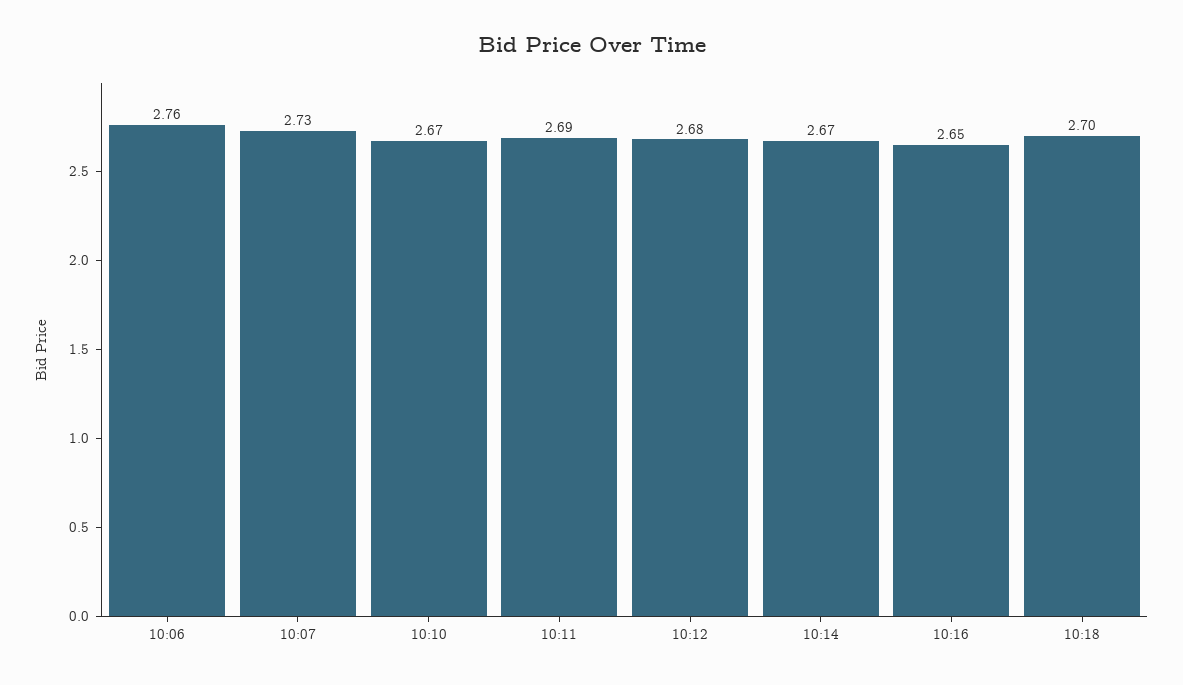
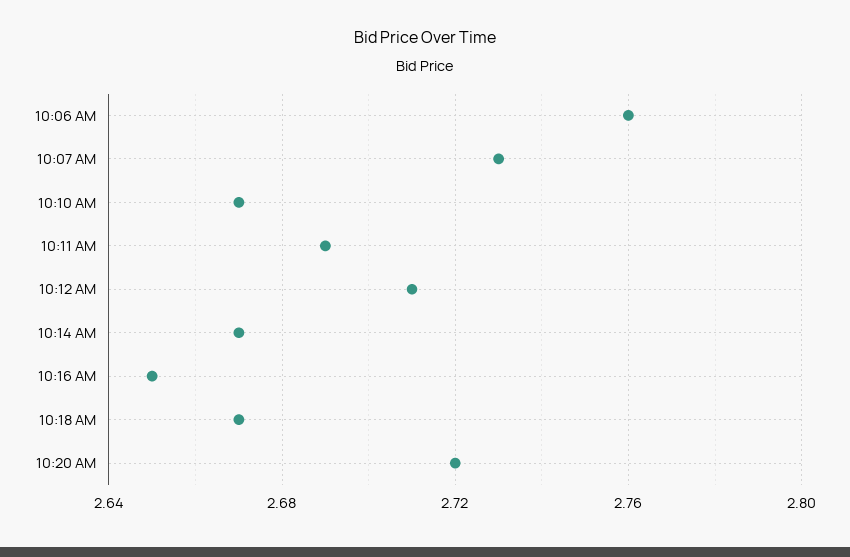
10:12: 2.68 -> 2.71
10:18: 2.7 -> 2.67
10:20 AM: none -> 2.72

